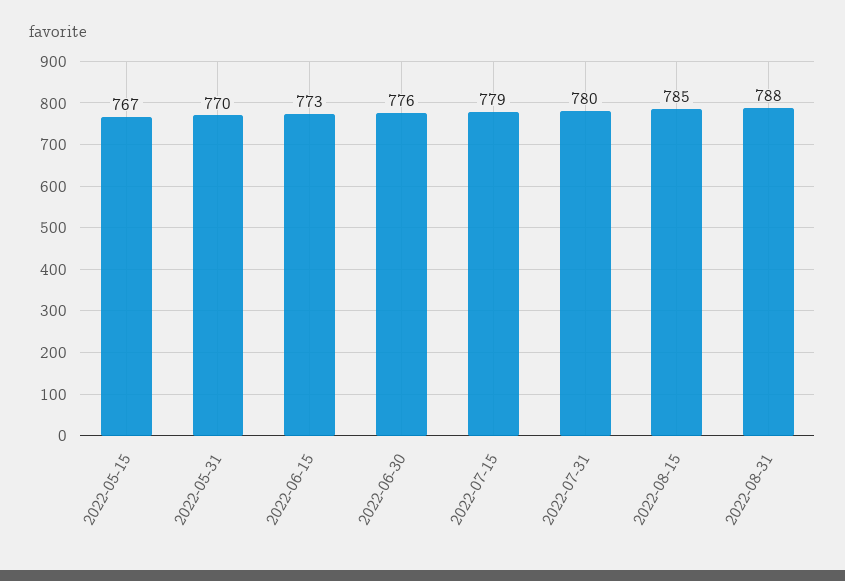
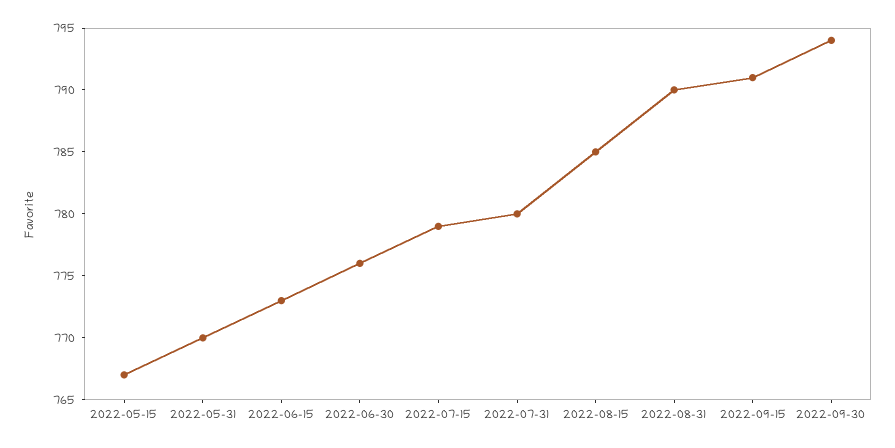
2022-08-31: 788 -> 790
2022-09-15: none -> 791
2022-09-30: none -> 794

